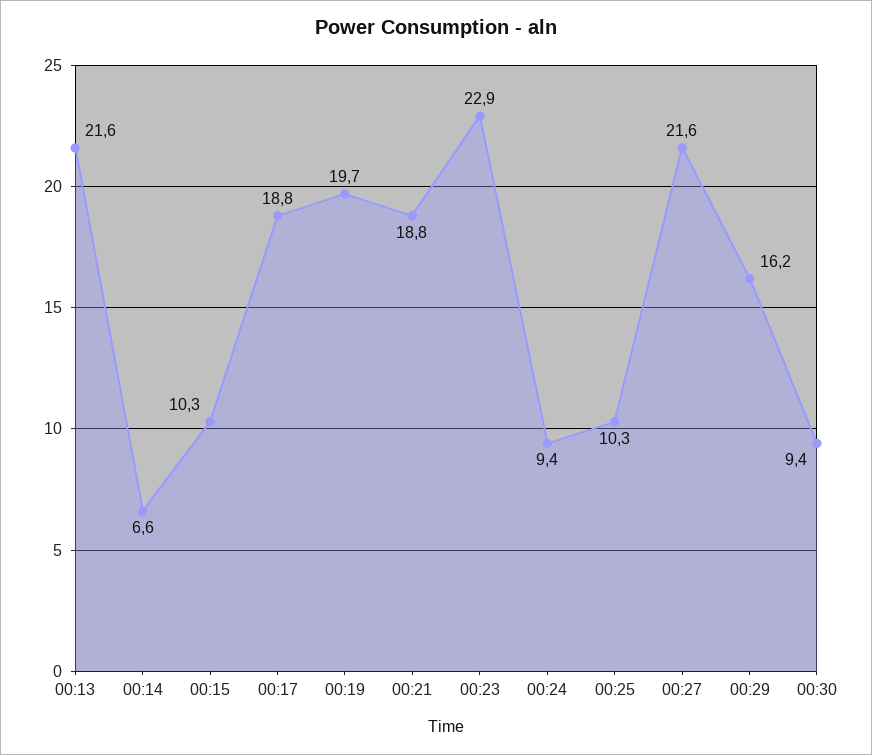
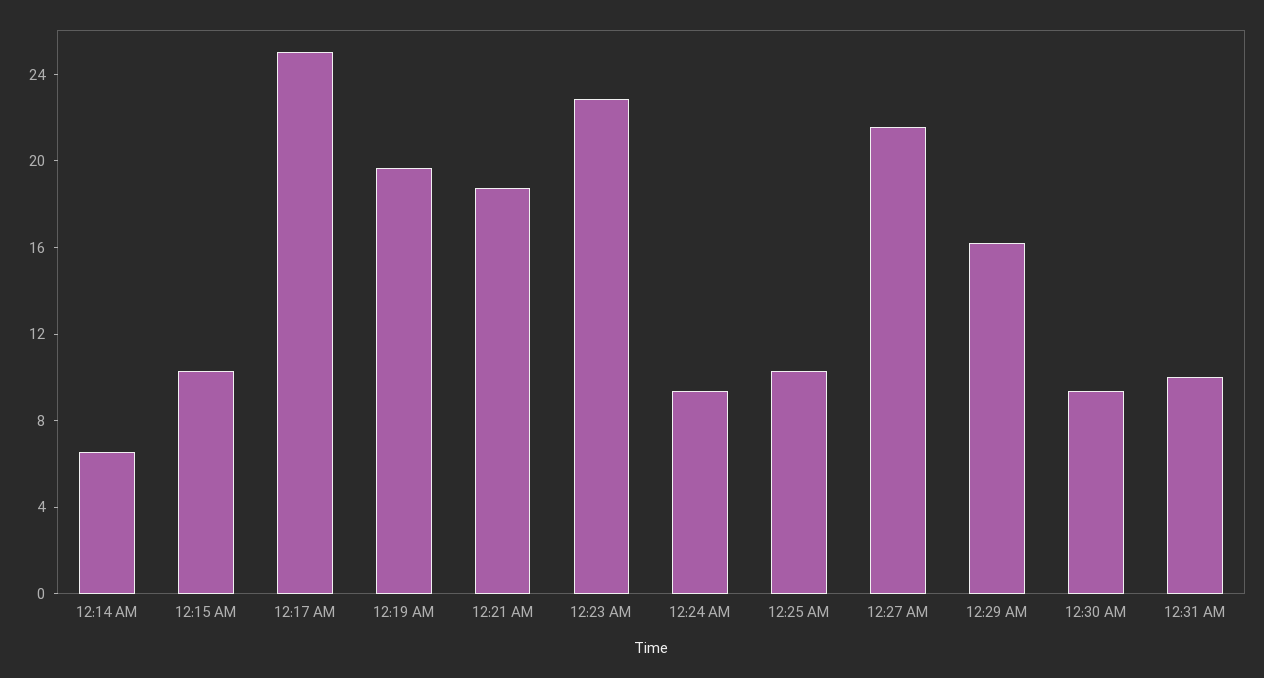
00:13: 21.6 -> none
00:17: 18.8 -> 25
12:31 AM: none -> 10

